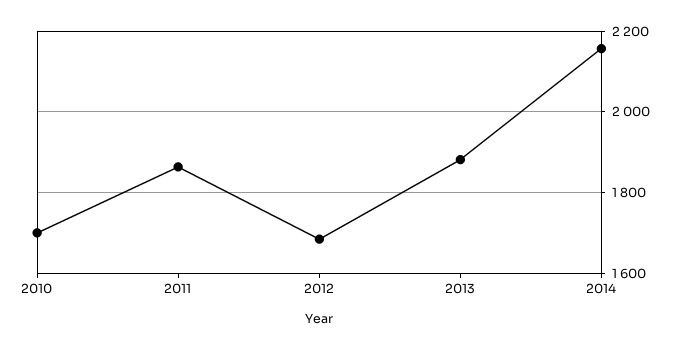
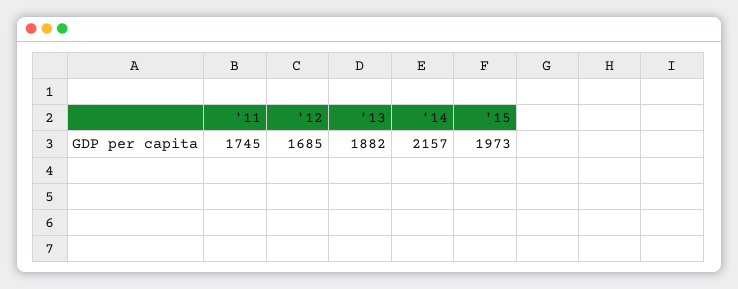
2010: 1700 -> none
2011: 1860 -> 1745
'15: none -> 1973

